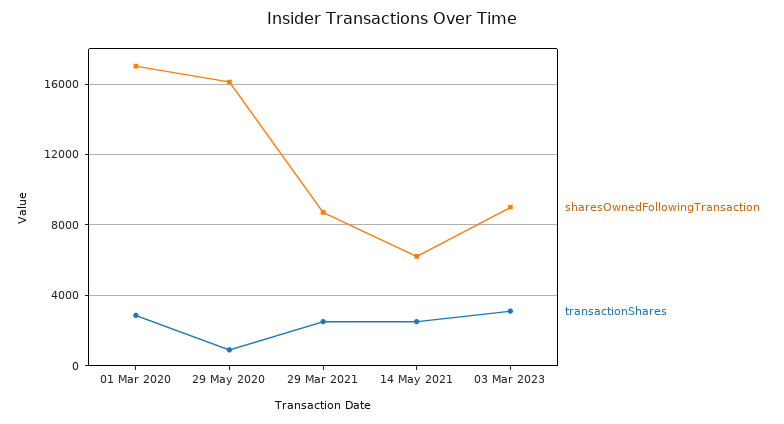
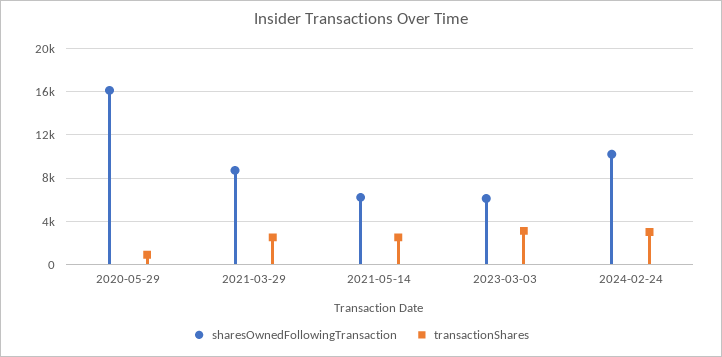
sharesOwnedFollowingTransaction, 01 Mar 2020: 17000 -> none
transactionShares, 01 Mar 2020: 3000 -> none
sharesOwnedFollowingTransaction, 03 Mar 2023: 9000 -> 6000
sharesOwnedFollowingTransaction, 2024-02-24: none -> 10000
transactionShares, 2024-02-24: none -> 3000

